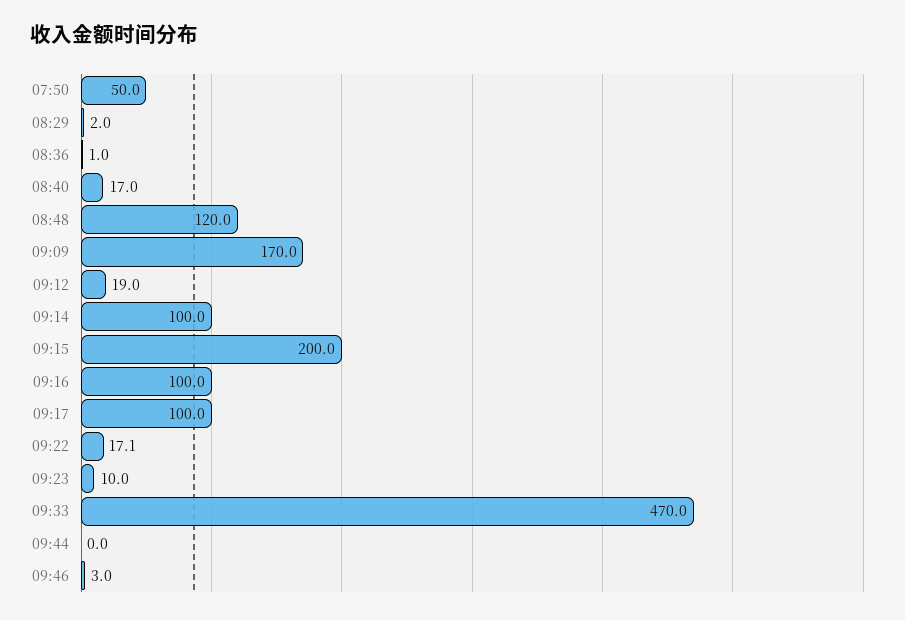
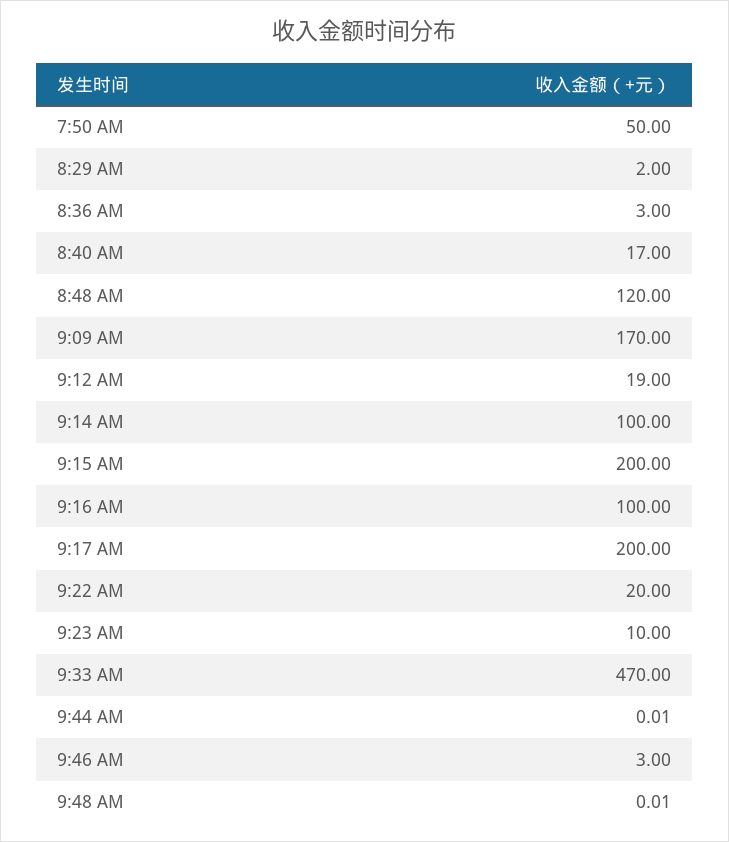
08:36: 1 -> 3
09:17: 100 -> 200
09:22: 17.1 -> 20
9:48 AM: none -> 0.01

